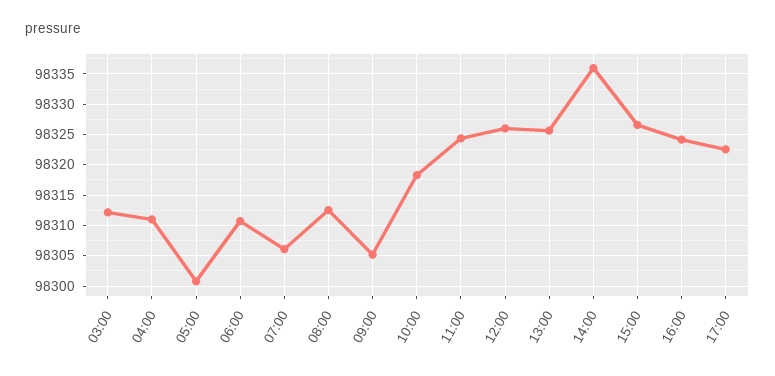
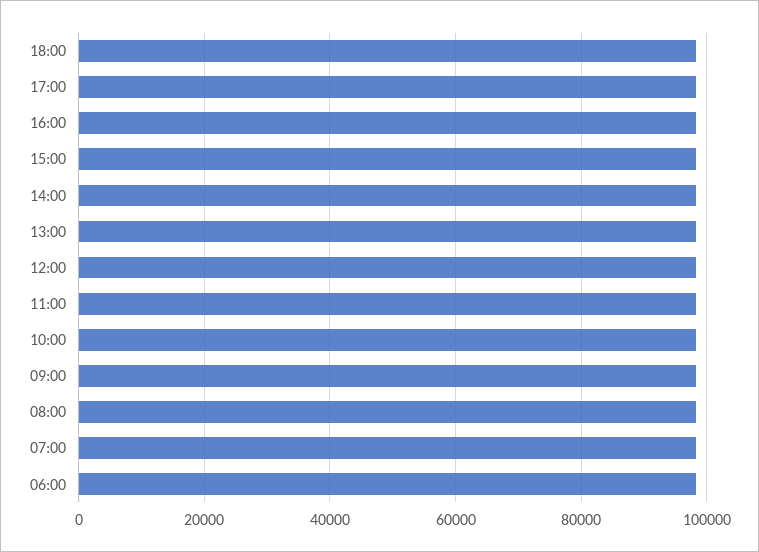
03:00: 98312 -> none
04:00: 98311 -> none
05:00: 98301 -> none
18:00: none -> 98000

